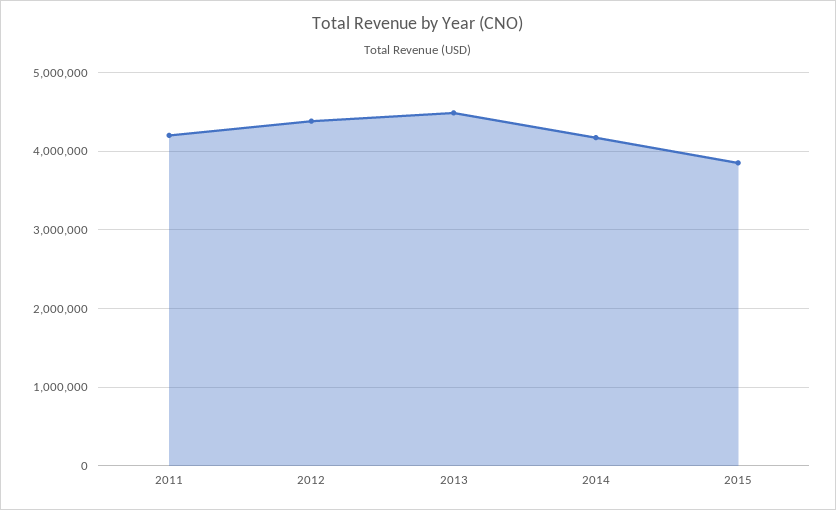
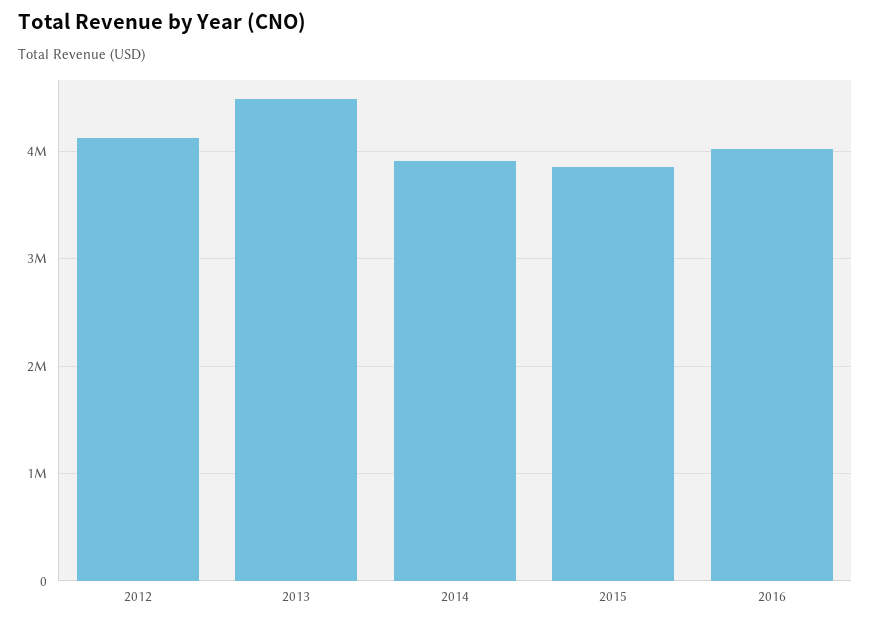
2011: 4200000 -> none
2012: 4400000 -> 4100000
2014: 4200000 -> 3900000
2016: none -> 4000000

